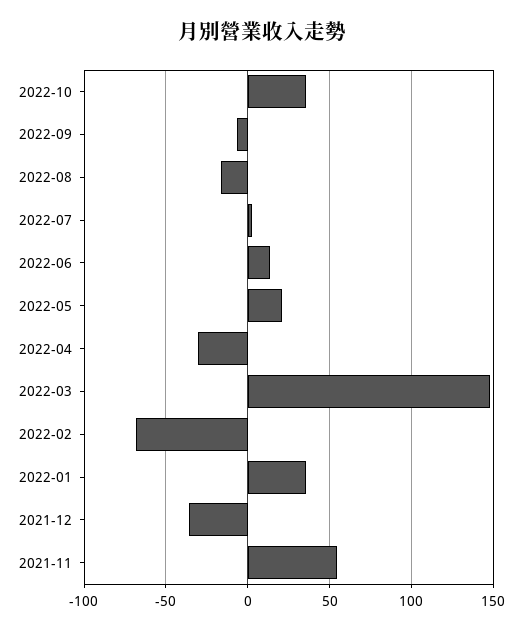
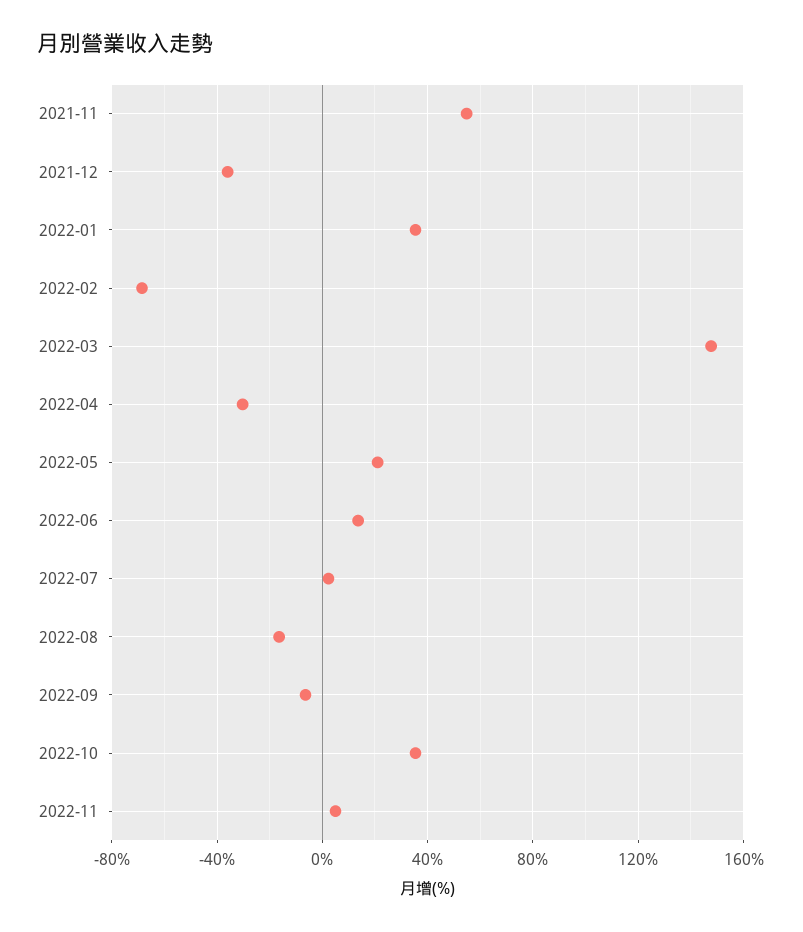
2022-11: none -> 5

